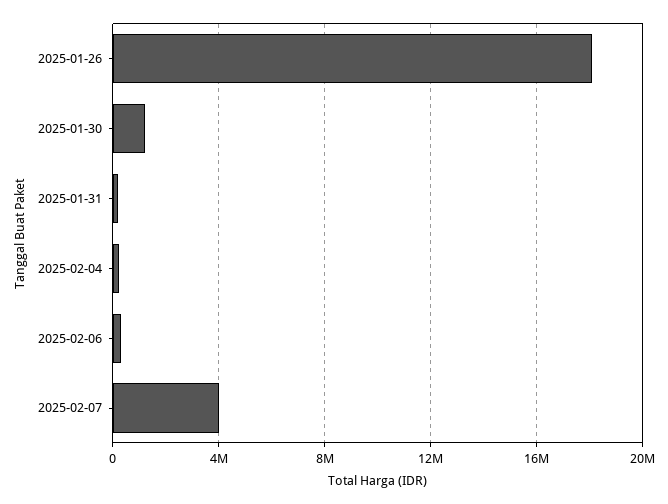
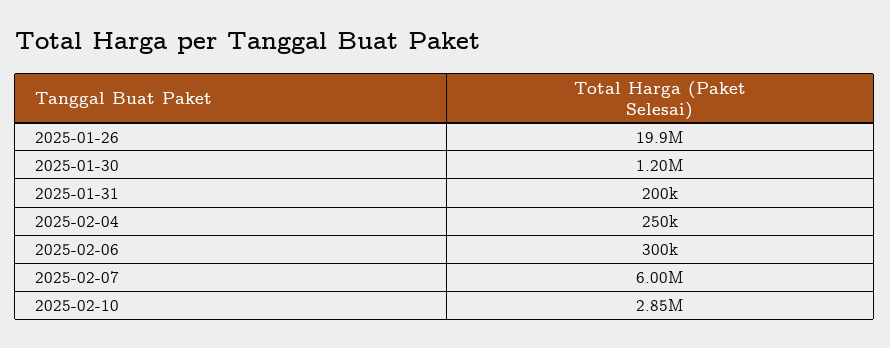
2025-01-26: 18000000 -> 19900000
2025-02-07: 4000000 -> 6000000
2025-02-10: none -> 2850000

